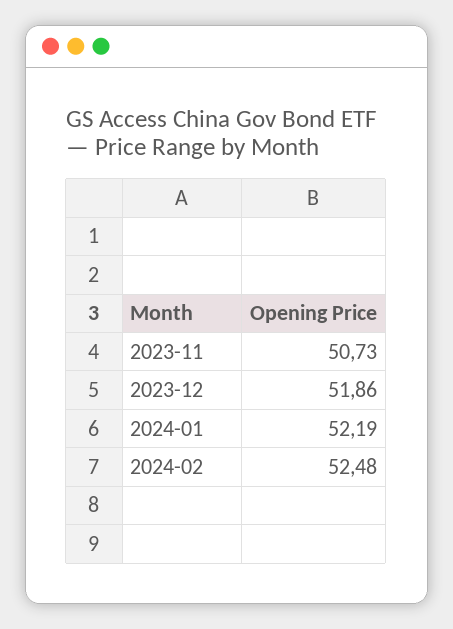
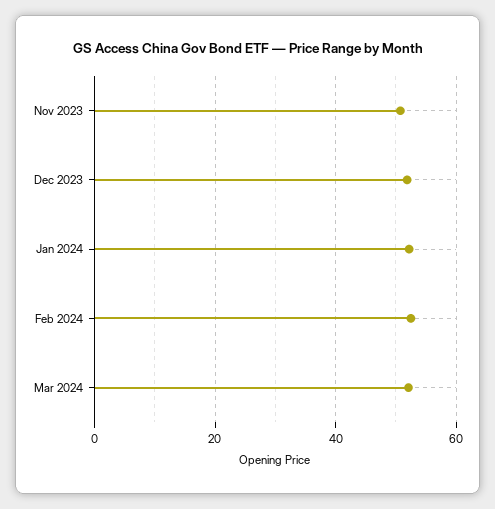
Mar 2024: none -> 52

